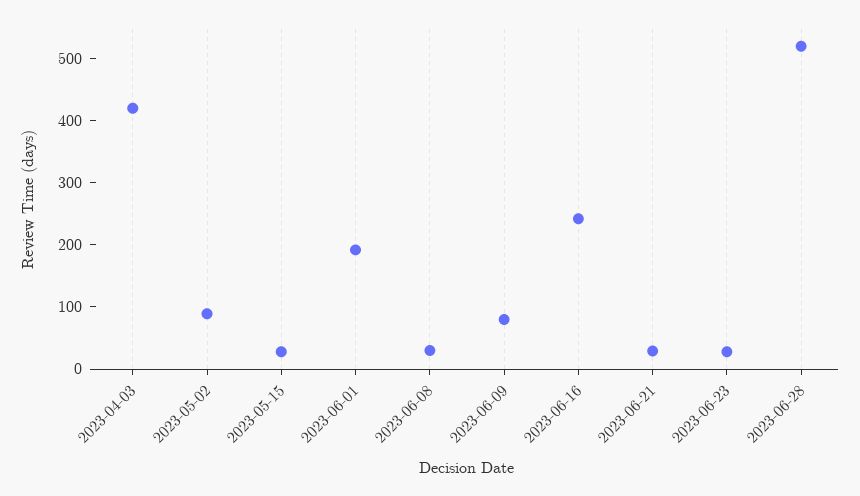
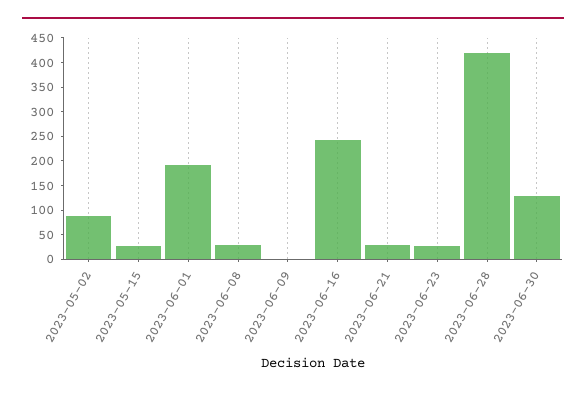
2023-04-03: 420 -> none
2023-06-09: 80 -> 0
2023-06-28: 520 -> 425
2023-06-30: none -> 125

